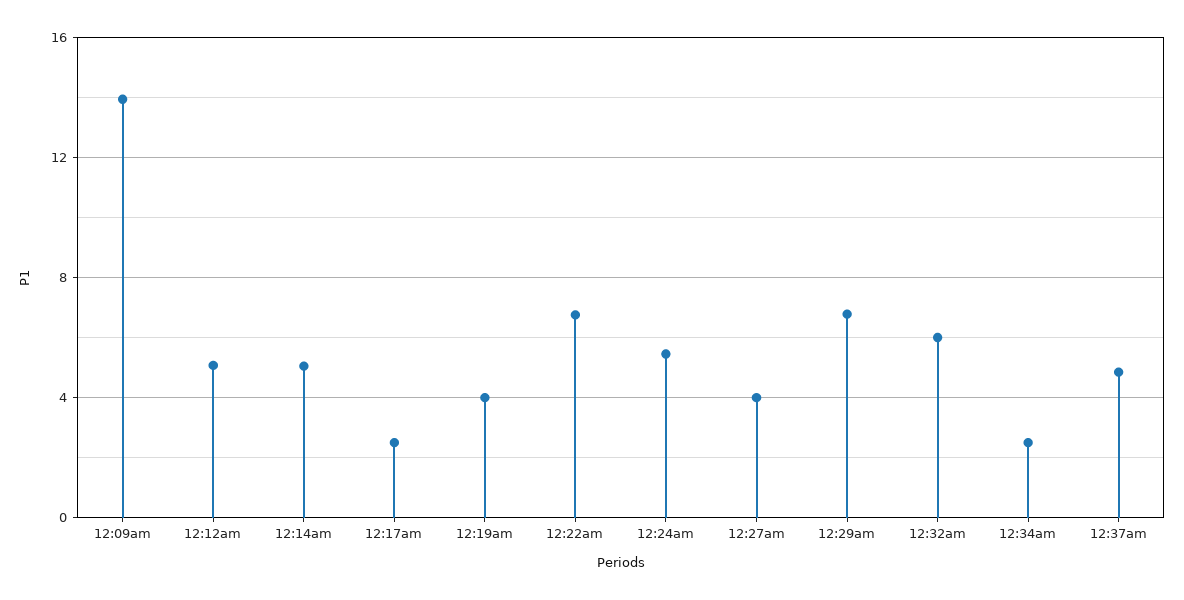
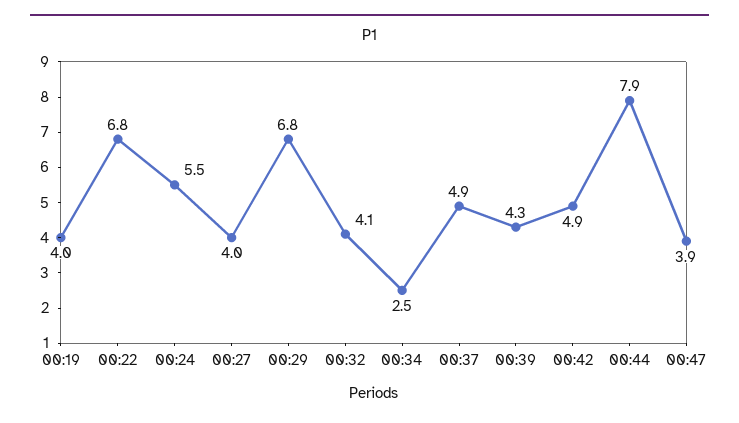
12:09am: 14 -> none
12:12am: 5 -> none
12:14am: 5 -> none
12:17am: 2.5 -> none
12:32am: 6 -> 4.1
00:39: none -> 4.3
00:42: none -> 4.9
00:44: none -> 7.9
00:47: none -> 3.9

